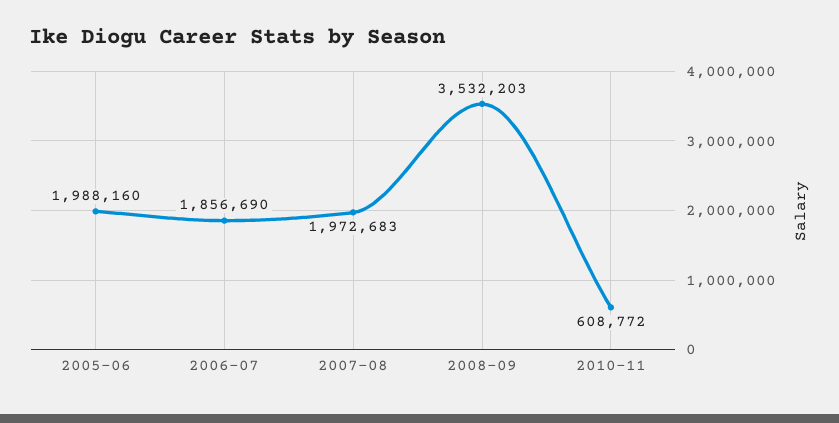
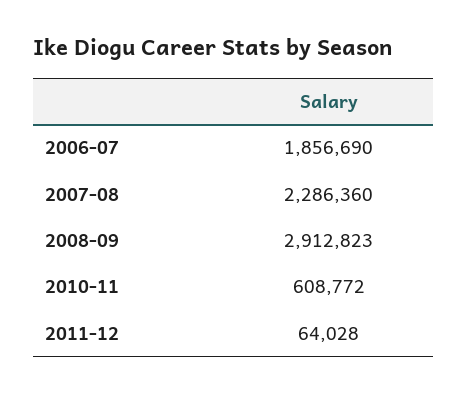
2005-06: 1988160 -> none
2007-08: 1972683 -> 2286360
2008-09: 3532203 -> 2912823
2011-12: none -> 64028

